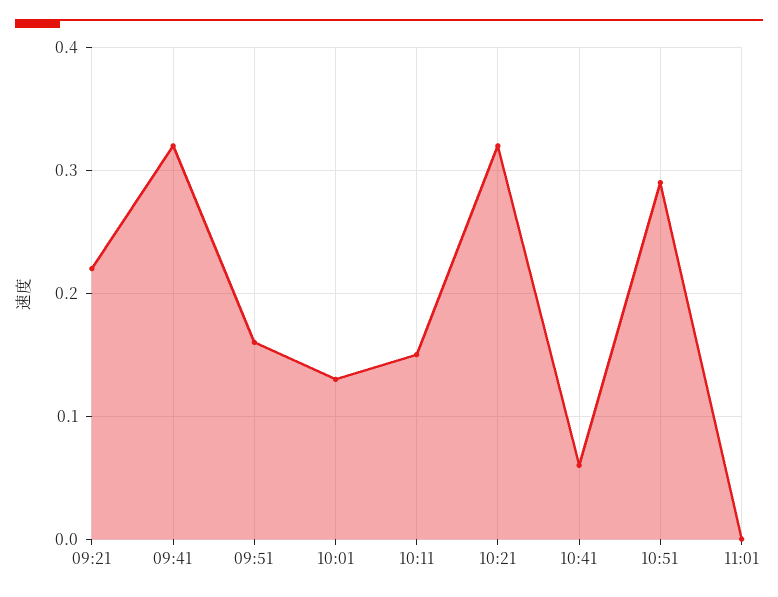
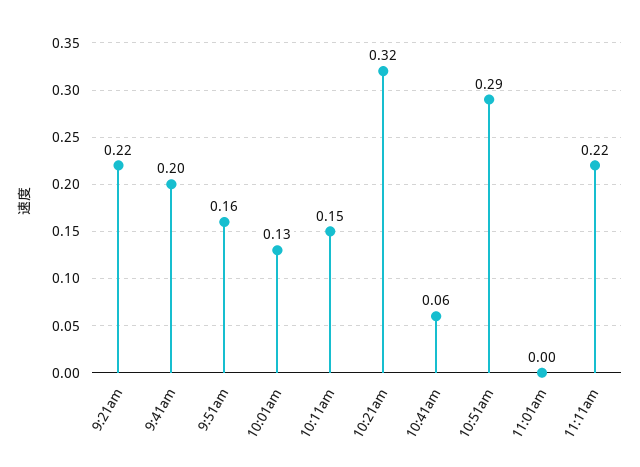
09:41: 0.32 -> 0.2
11:11am: none -> 0.22

